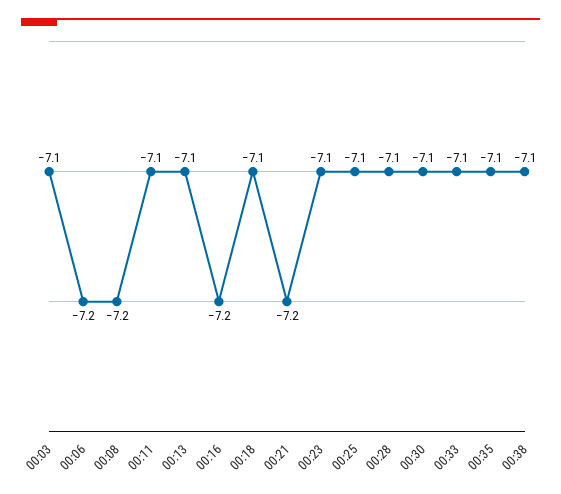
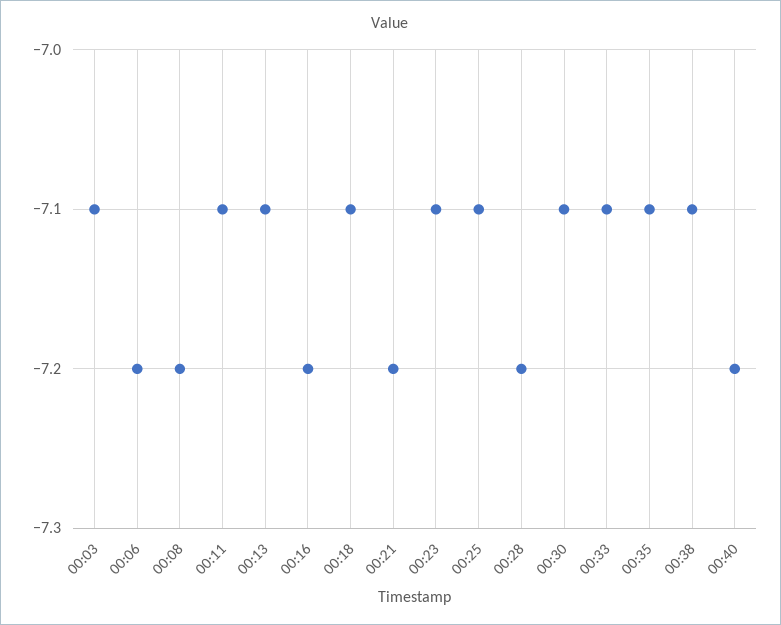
00:28: -7.1 -> -7.2
00:40: none -> -7.2

